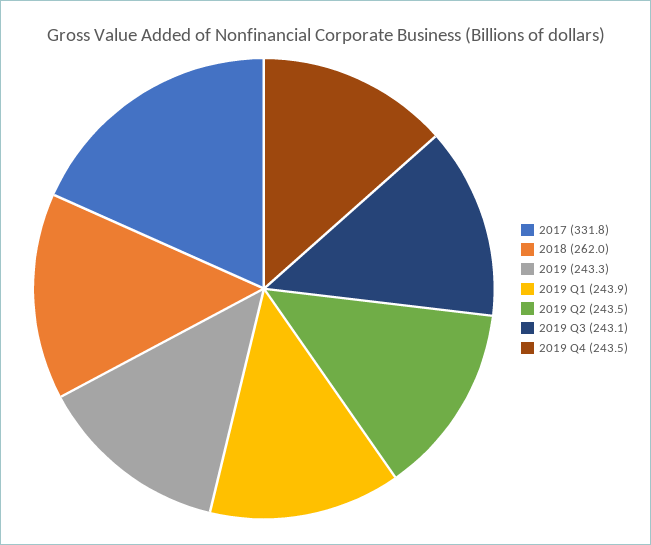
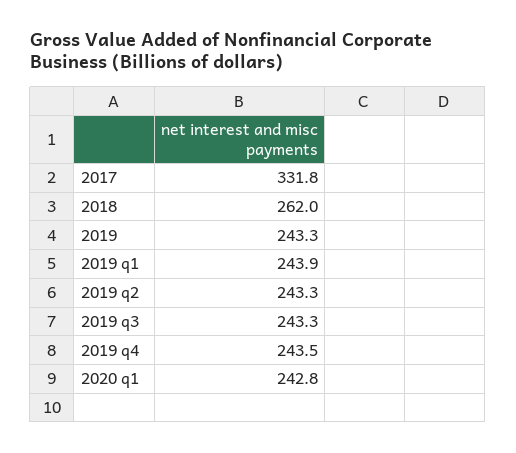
2019 Q2: 243.5 -> 243.3
2019 Q3: 243.1 -> 243.3
2020 q1: none -> 242.8

